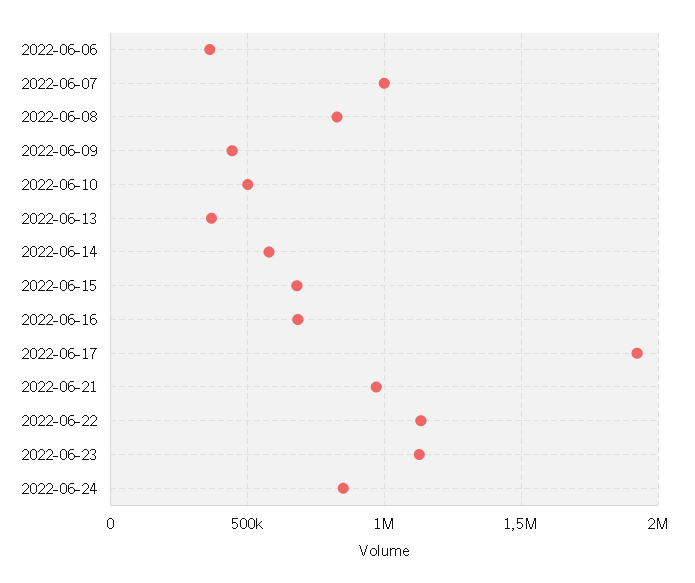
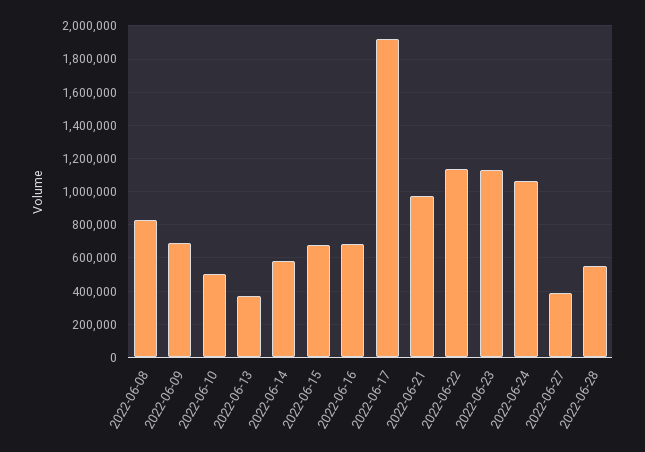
2022-06-06: 350000 -> none
2022-06-07: 1000000 -> none
2022-06-09: 450000 -> 700000
2022-06-24: 850000 -> 1050000
2022-06-27: none -> 400000
2022-06-28: none -> 550000

